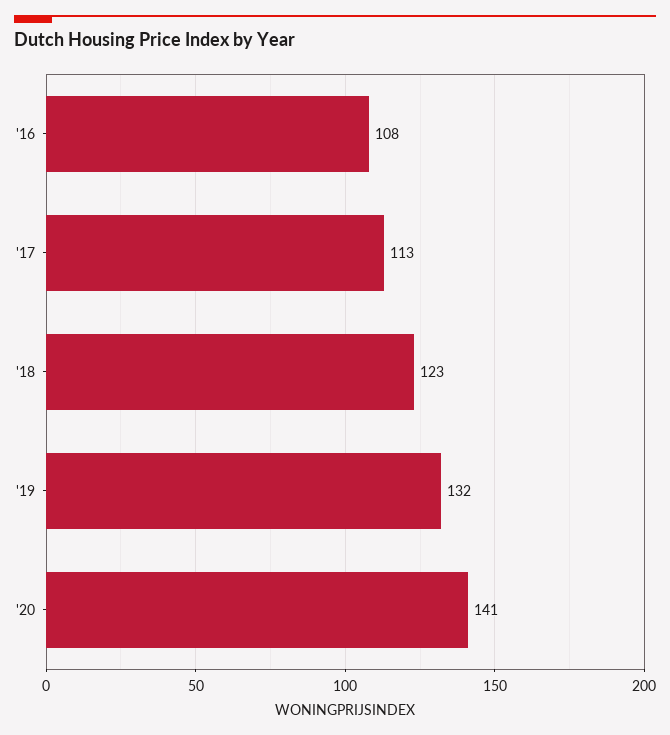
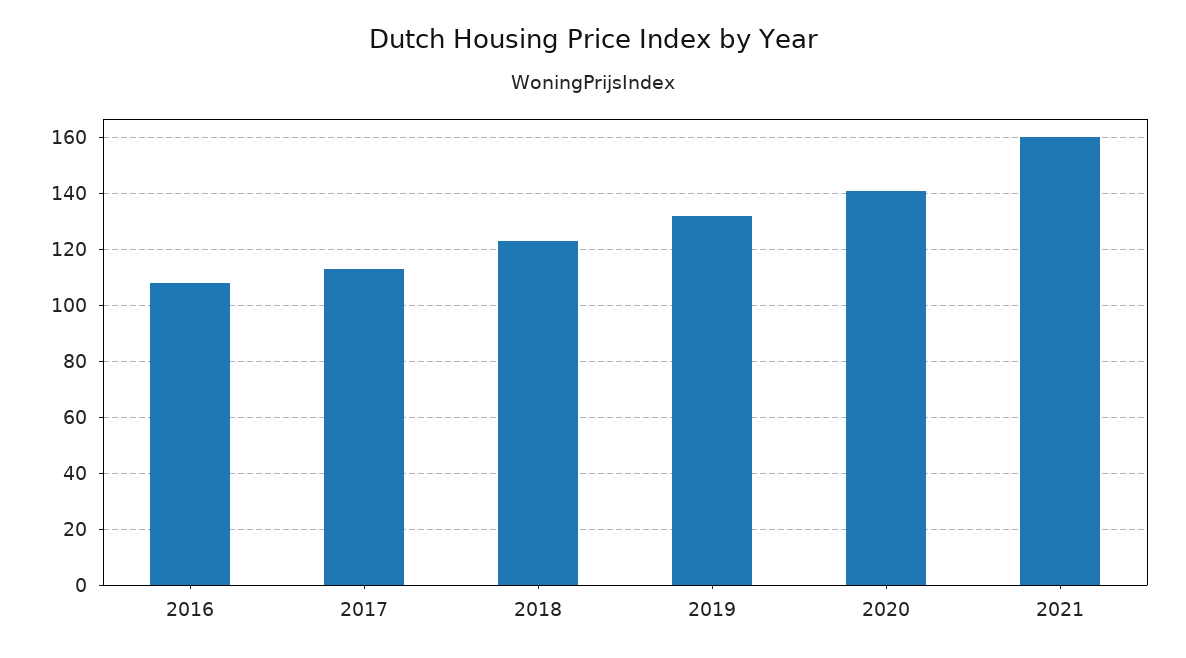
2021: none -> 160

